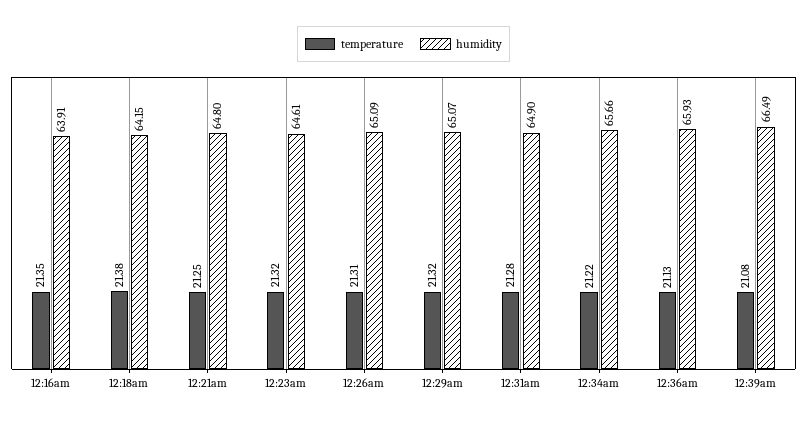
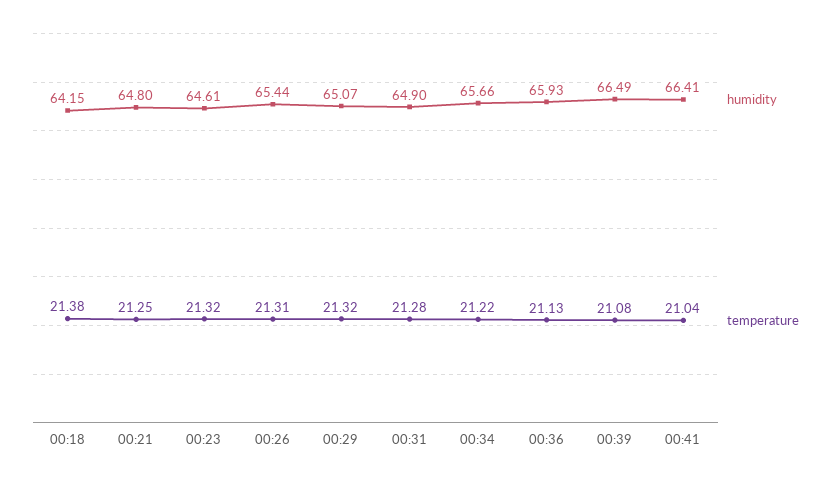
temperature, 12:16am: 21.35 -> none
humidity, 12:16am: 63.91 -> none
humidity, 12:26am: 65.09 -> 65.44
humidity, 00:41: none -> 66.41
temperature, 00:41: none -> 21.04

